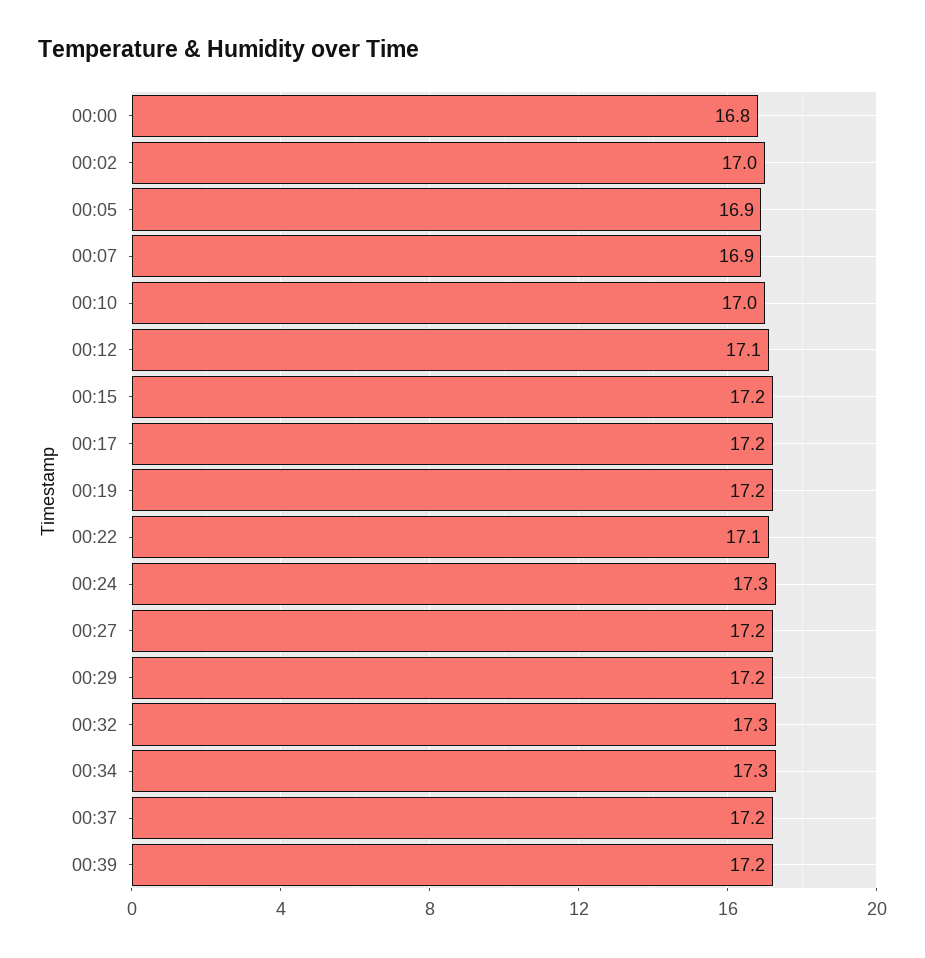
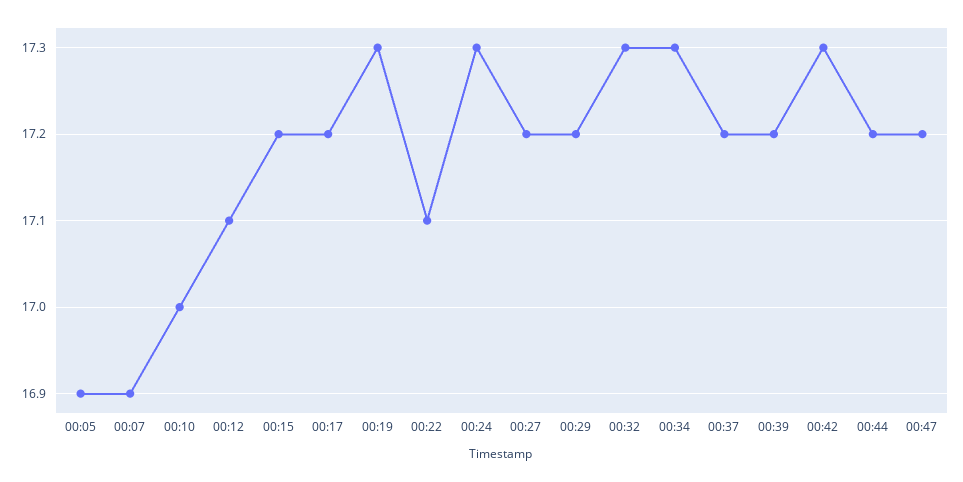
00:00: 16.8 -> none
00:02: 17 -> none
00:19: 17.2 -> 17.3
00:42: none -> 17.3
00:44: none -> 17.2
00:47: none -> 17.2

